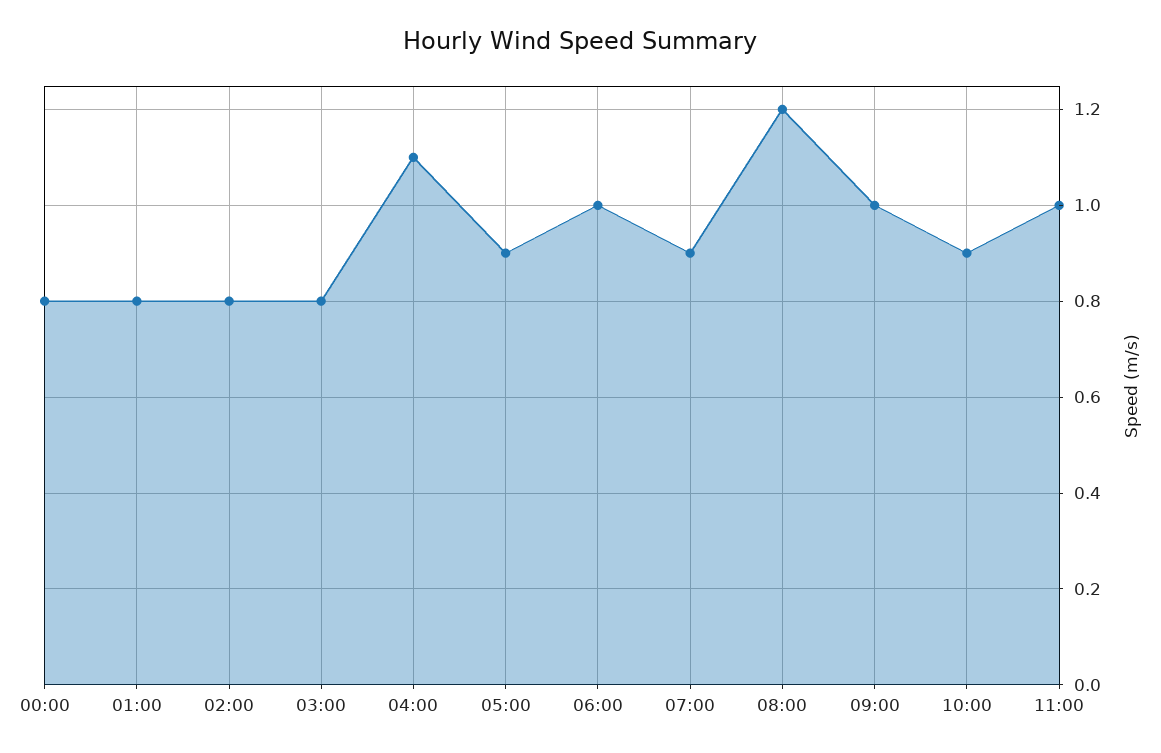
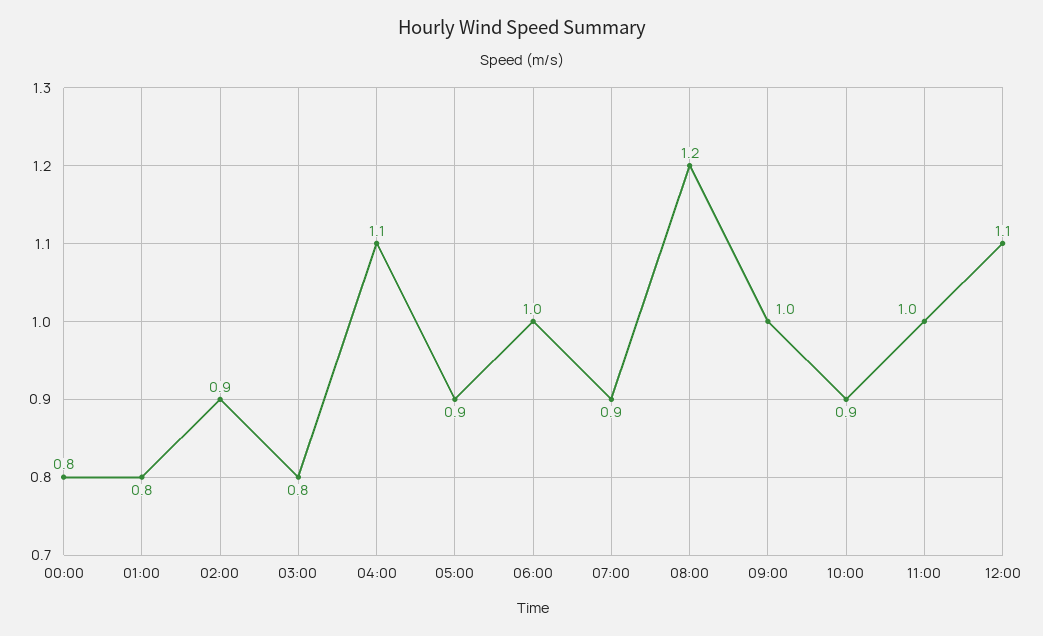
02:00: 0.8 -> 0.9
12:00: none -> 1.1

